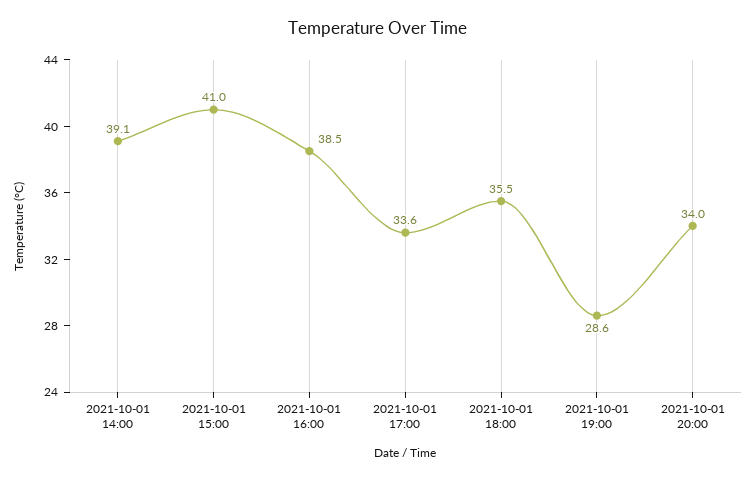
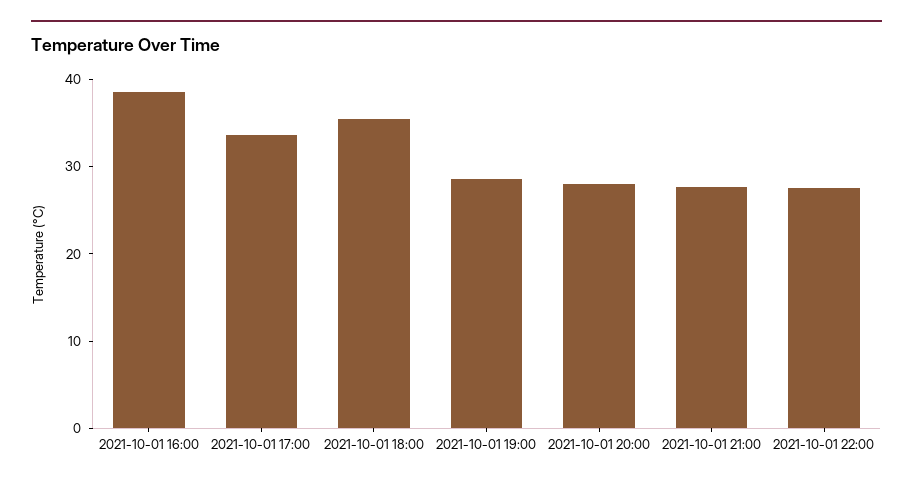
2021-10-01 14:00: 39.1 -> none
2021-10-01 15:00: 41 -> none
2021-10-01 20:00: 34 -> 28
2021-10-01 21:00: none -> 28
2021-10-01 22:00: none -> 28

